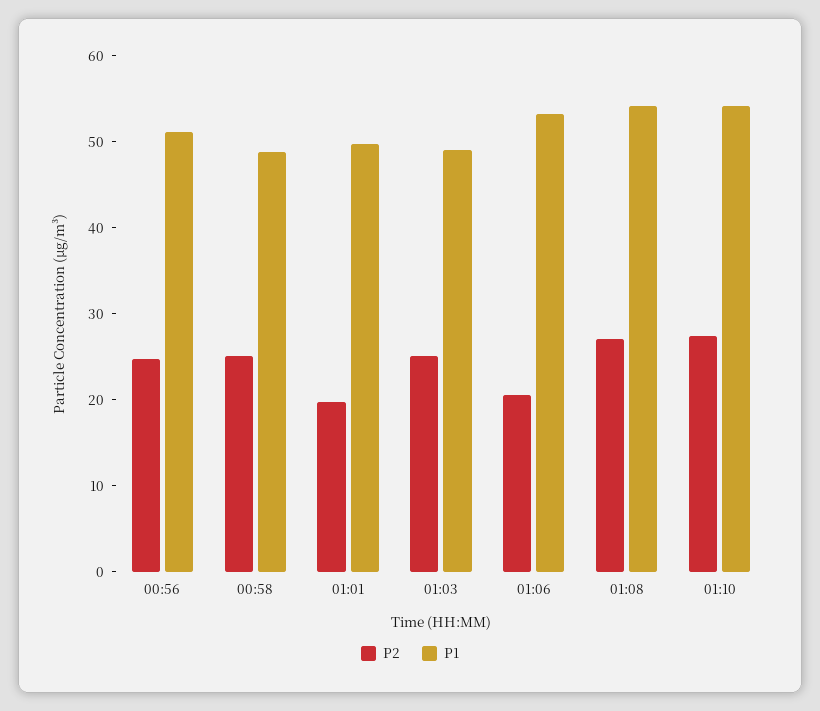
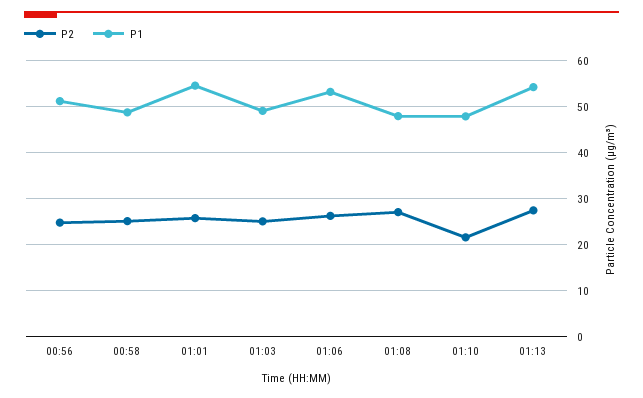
P2, 01:01: 20 -> 26
P1, 01:01: 50 -> 54
P2, 01:06: 20 -> 26
P1, 01:08: 54 -> 48
P2, 01:10: 28 -> 22
P1, 01:10: 54 -> 48
P2, 01:13: none -> 28
P1, 01:13: none -> 54

